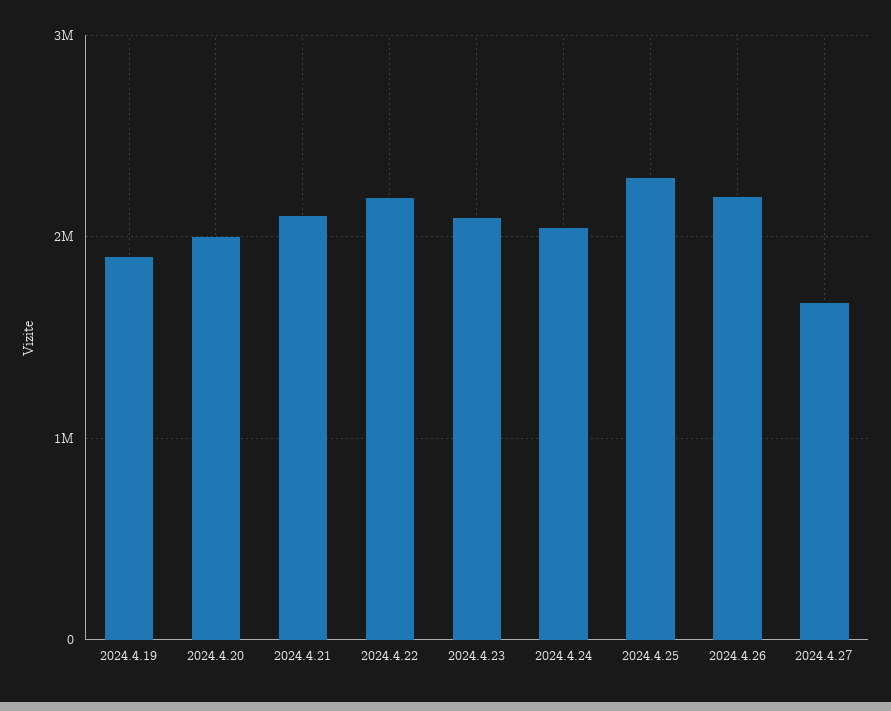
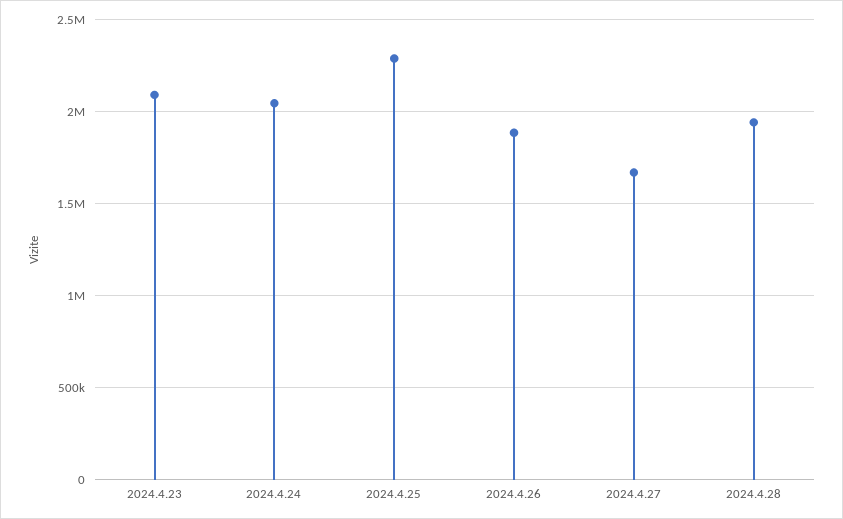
2024.4.19: 1900000 -> none
2024.4.20: 2000000 -> none
2024.4.21: 2100000 -> none
2024.4.22: 2200000 -> none
2024.4.26: 2200000 -> 1900000
2024.4.28: none -> 1950000

